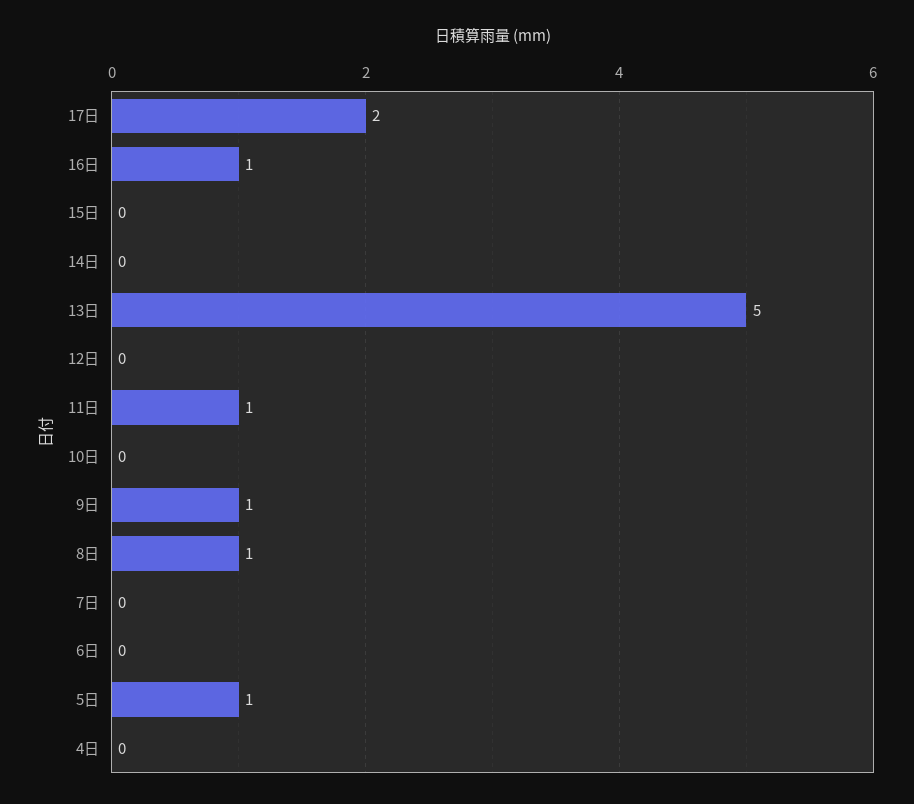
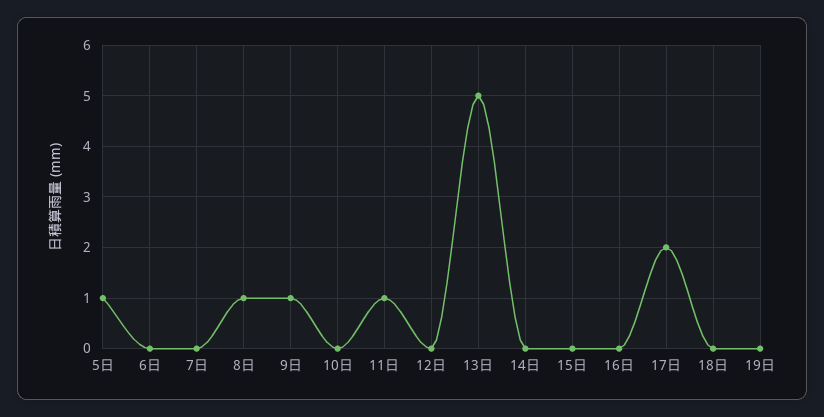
16日: 1 -> 0
4日: 0 -> none
18日: none -> 0
19日: none -> 0

